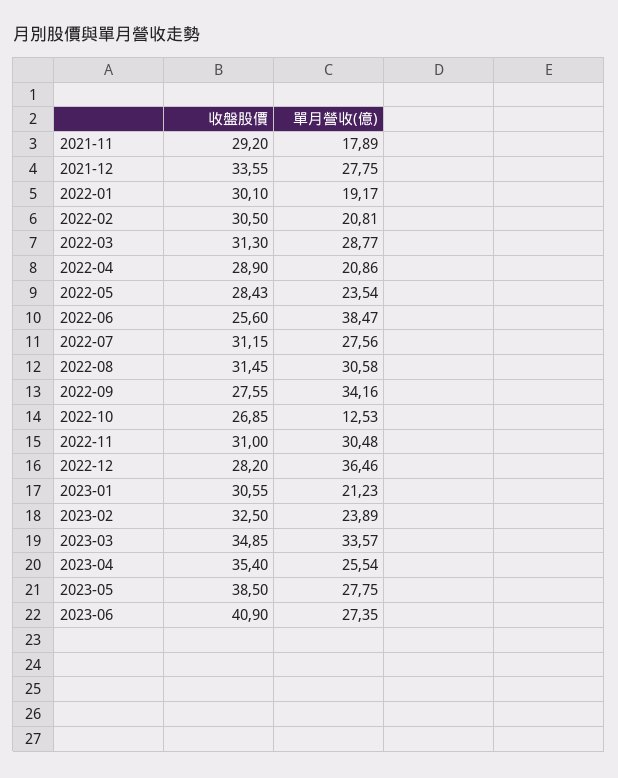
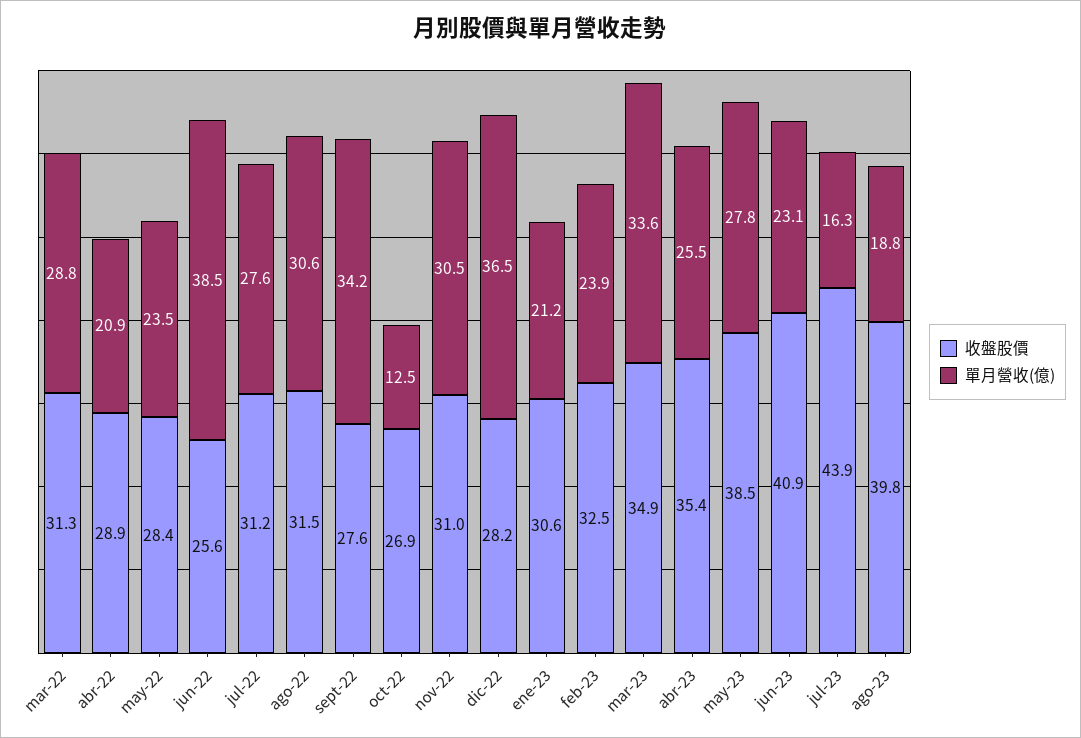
收盤股價, 2021-11: 29.2 -> none
單月營收(億), 2021-11: 17.89 -> none
收盤股價, 2021-12: 33.55 -> none
單月營收(億), 2021-12: 27.75 -> none
收盤股價, 2022-01: 30.1 -> none
單月營收(億), 2022-01: 19.17 -> none
收盤股價, 2022-02: 30.5 -> none
單月營收(億), 2022-02: 20.81 -> none
單月營收(億), 2023-06: 27.35 -> 23.1
收盤股價, jul-23: none -> 43.9
單月營收(億), jul-23: none -> 16.3
收盤股價, ago-23: none -> 39.8
單月營收(億), ago-23: none -> 18.8

